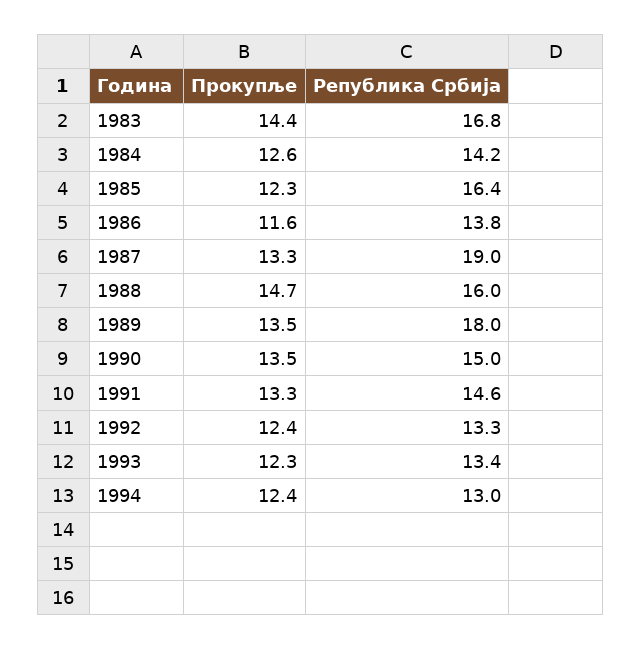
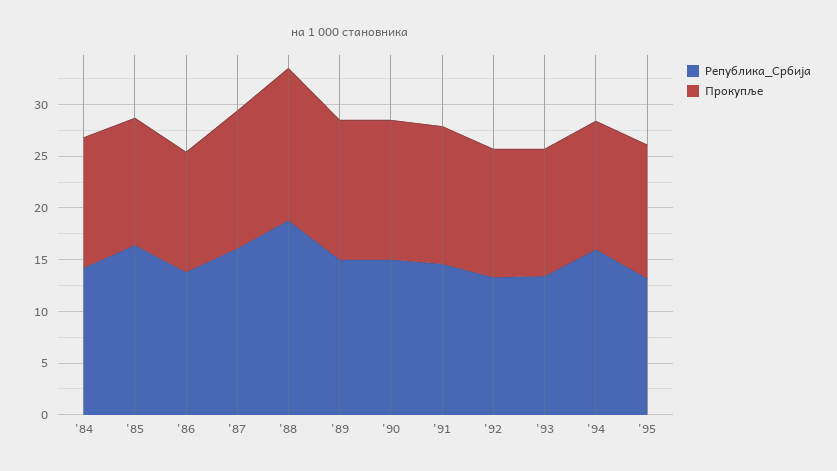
Прокупље, 1983: 14.4 -> none
Република Србија, 1983: 16.8 -> none
Република Србија, 1987: 19 -> 16
Република Србија, 1988: 16 -> 19
Република Србија, 1989: 18 -> 15
Република Србија, 1994: 13 -> 16
Република Србија, '95: none -> 13
Прокупље, '95: none -> 13

